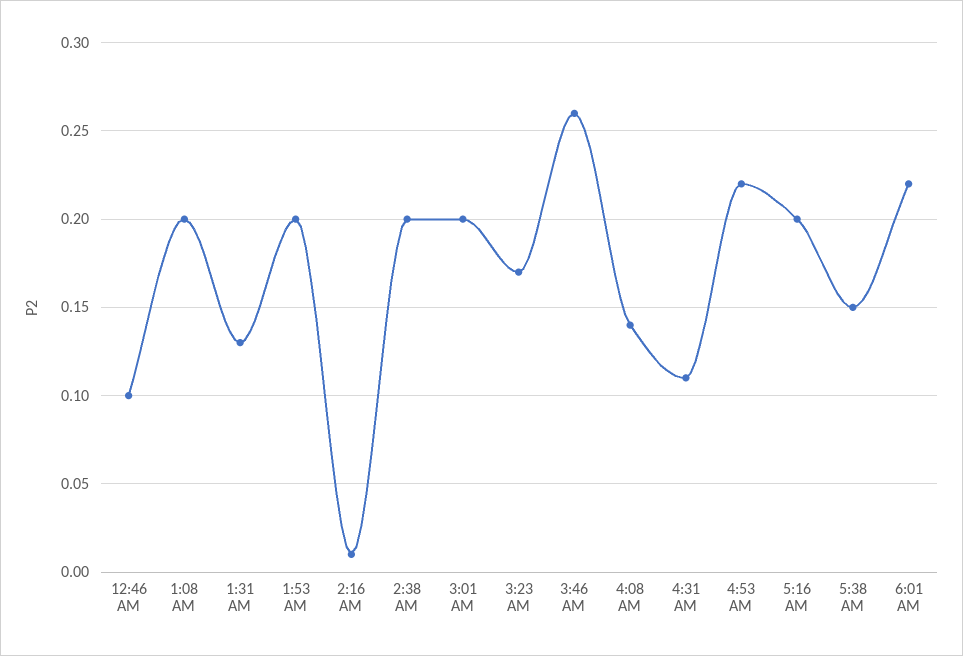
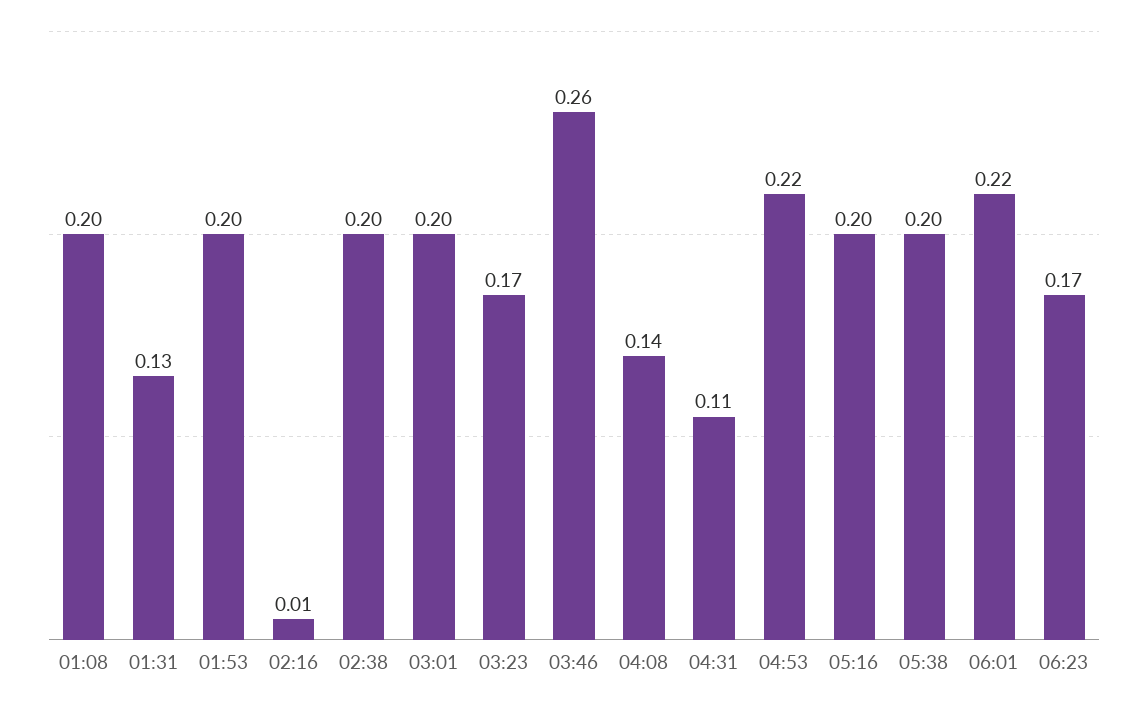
12:46 AM: 0.1 -> none
5:38 AM: 0.15 -> 0.2
06:23: none -> 0.17

